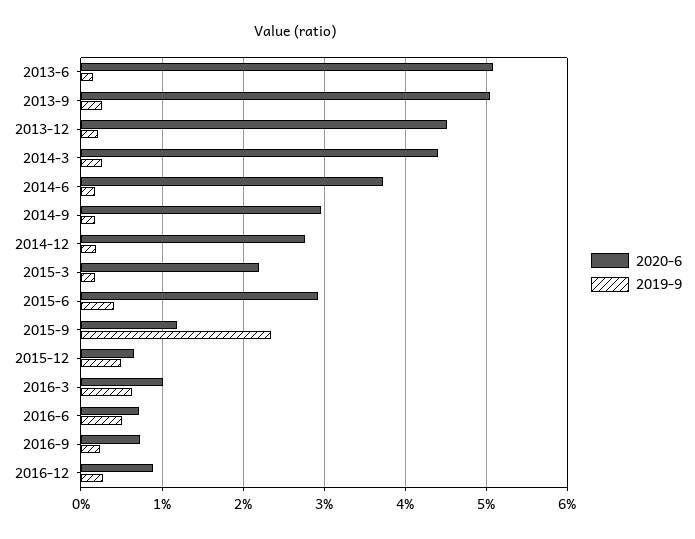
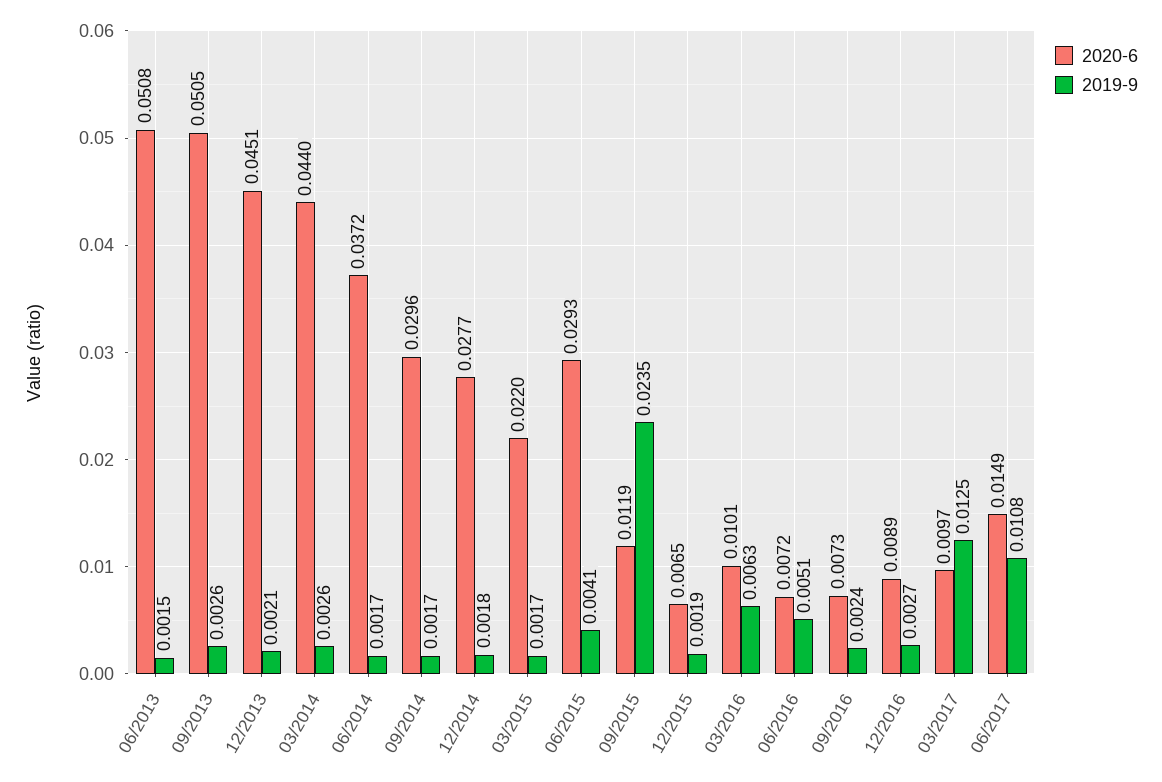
2019-9, 2015-12: 0.005 -> 0.0019
2020-6, 03/2017: none -> 0.0097
2019-9, 03/2017: none -> 0.0125
2020-6, 06/2017: none -> 0.0149
2019-9, 06/2017: none -> 0.0108

